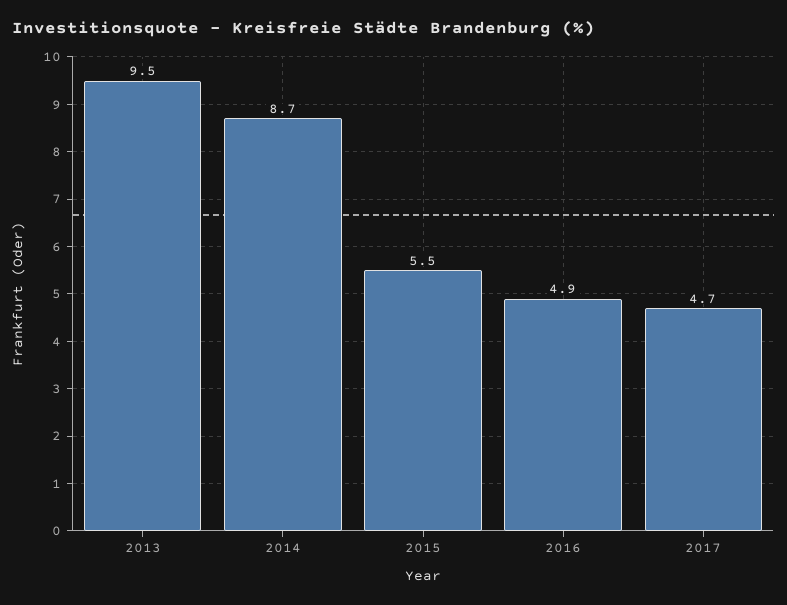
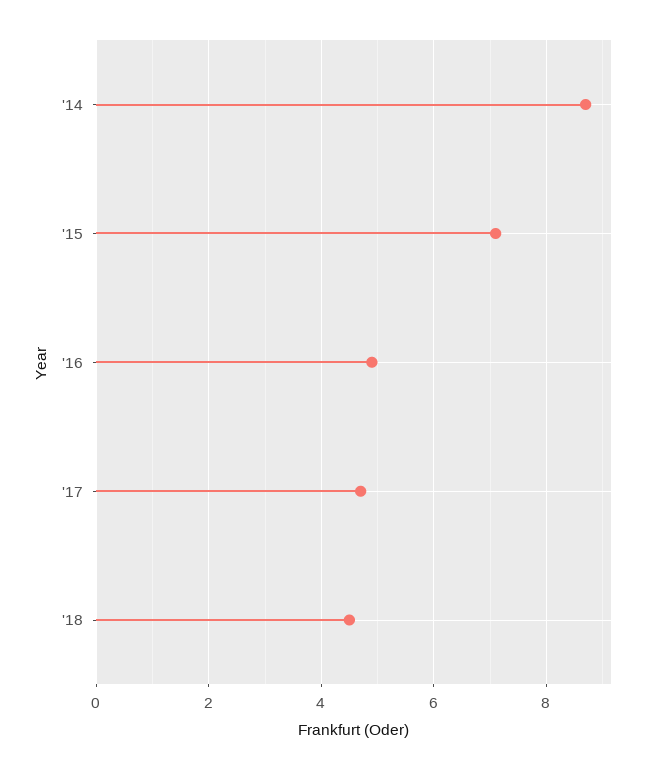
2013: 9.5 -> none
2015: 5.5 -> 7
'18: none -> 4.5

